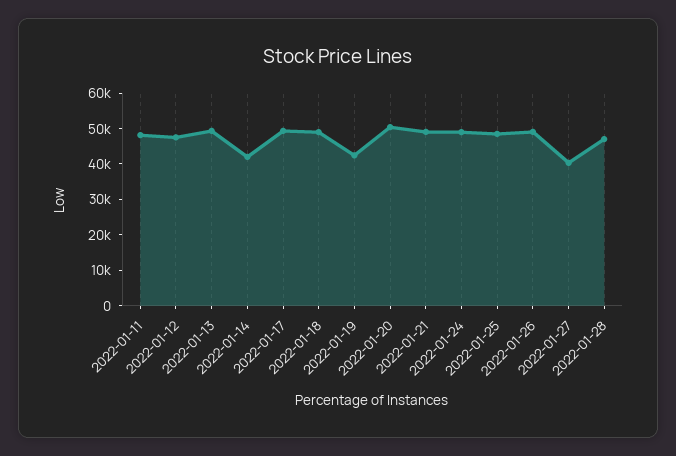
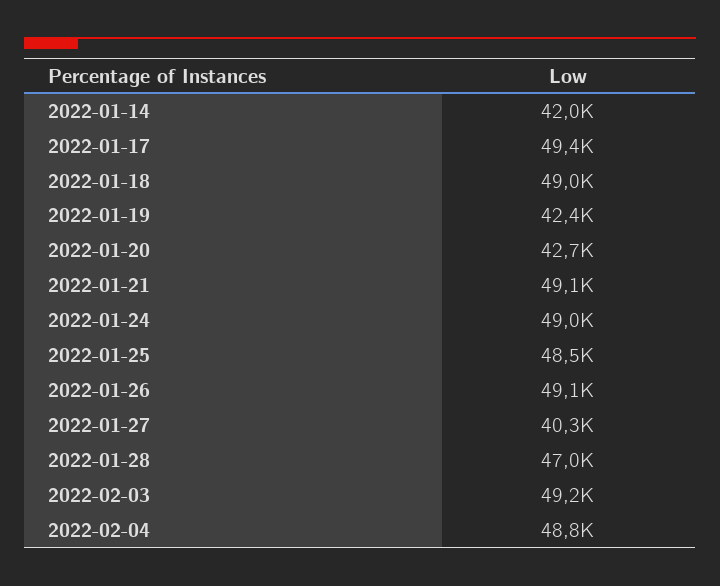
2022-01-11: 47500 -> none
2022-01-12: 47500 -> none
2022-01-13: 50000 -> none
2022-01-20: 50000 -> 42700
2022-02-03: none -> 49200
2022-02-04: none -> 48800

